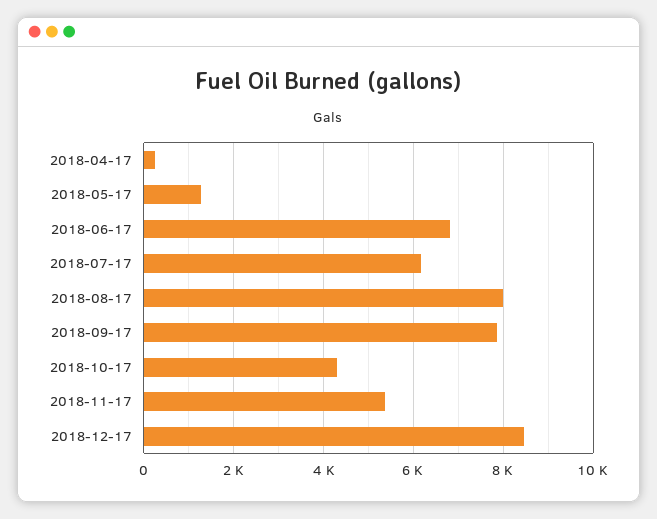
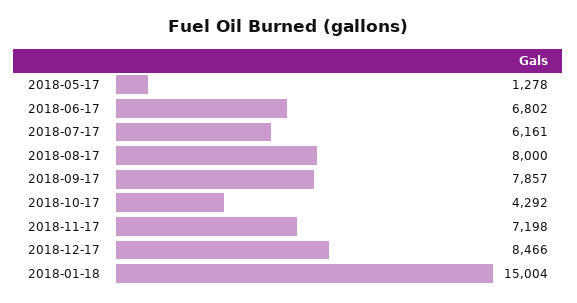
2018-04-17: 200 -> none
2018-11-17: 5400 -> 7198
2018-01-18: none -> 15004

